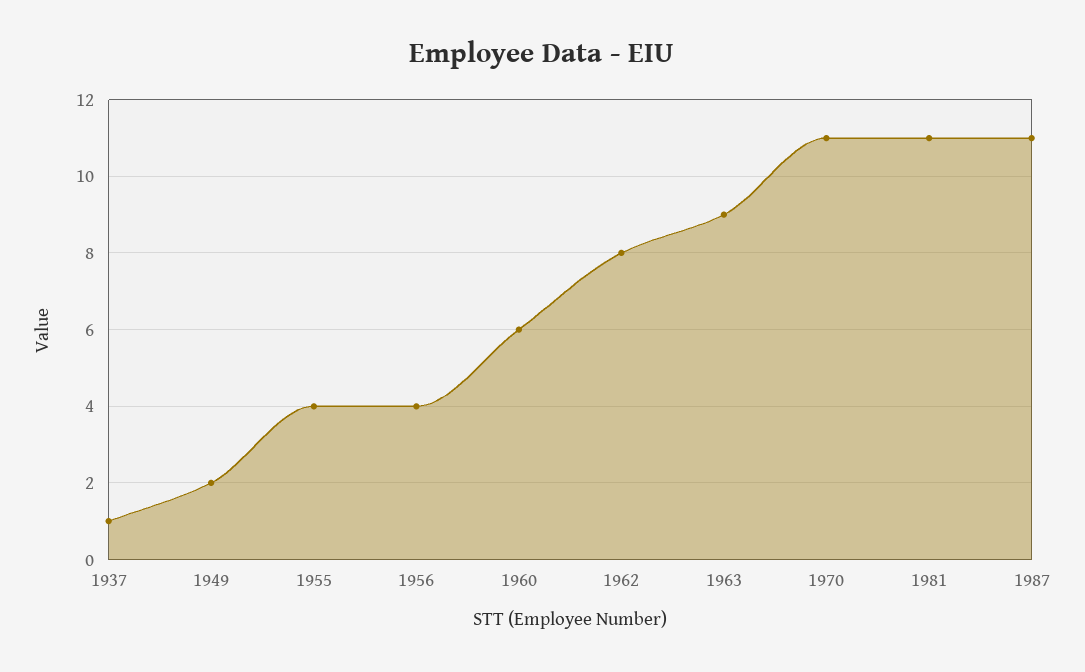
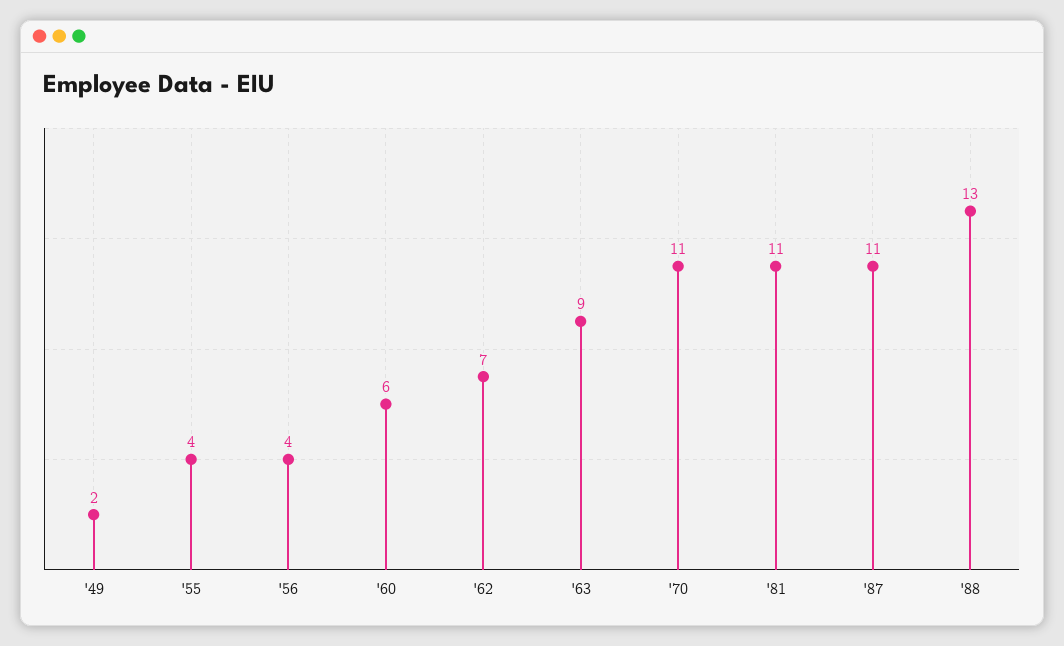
1937: 1 -> none
1962: 8 -> 7
'88: none -> 13

